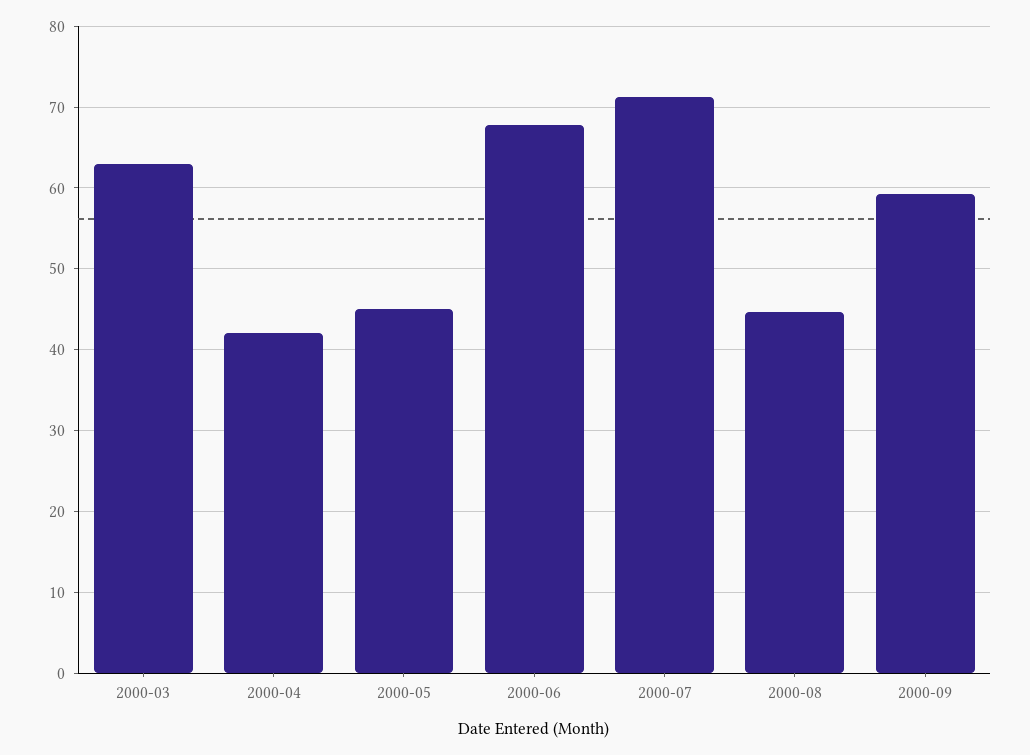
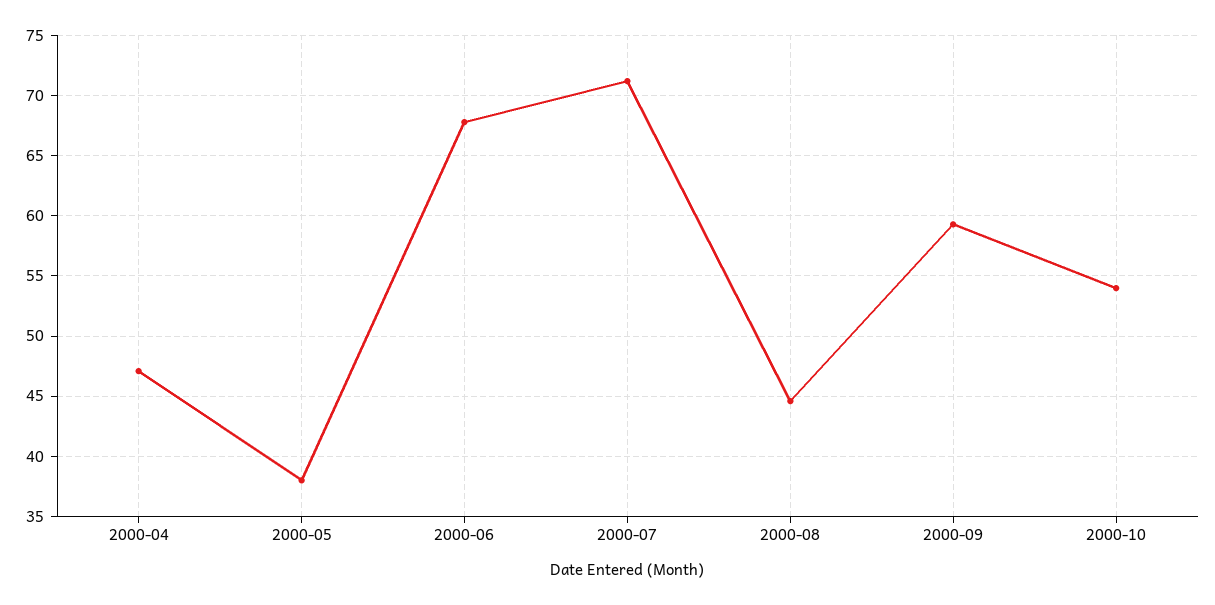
2000-03: 63 -> none
2000-04: 42 -> 47
2000-05: 45 -> 38
2000-10: none -> 54

